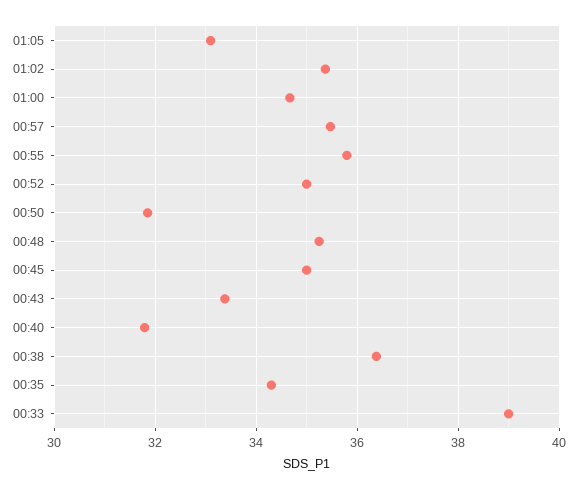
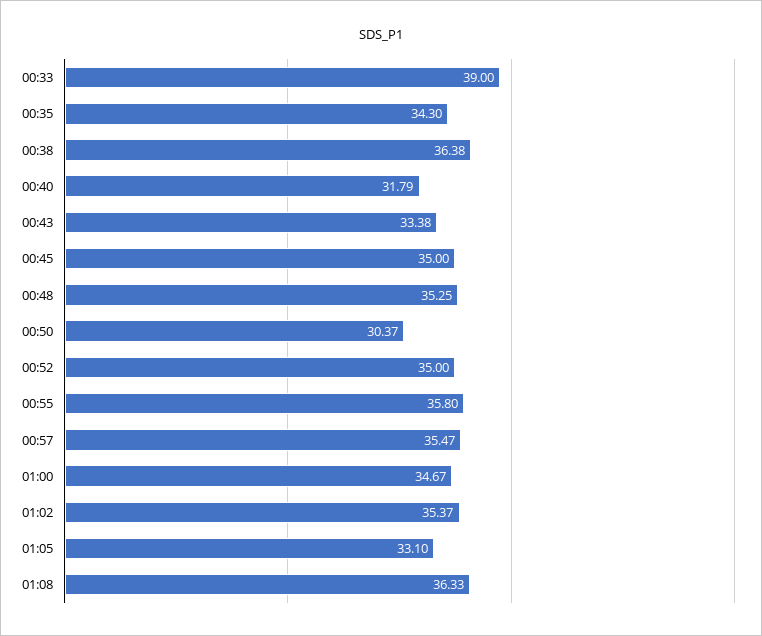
00:50: 31.8 -> 30.37
01:08: none -> 36.33

